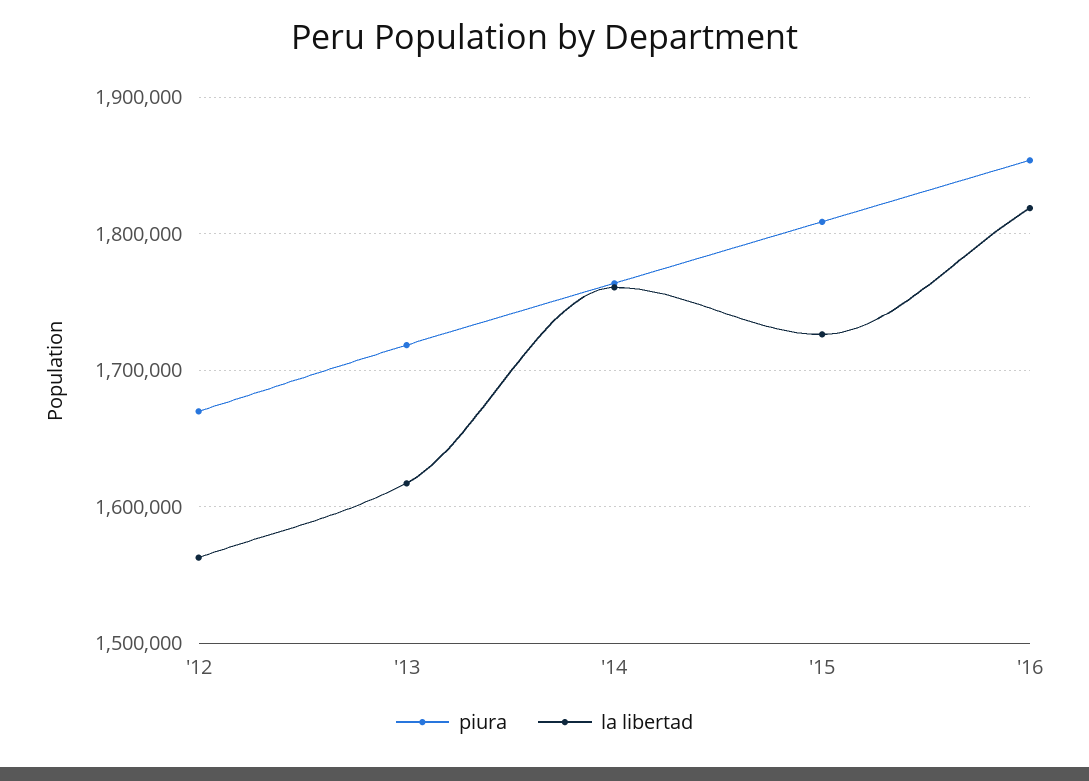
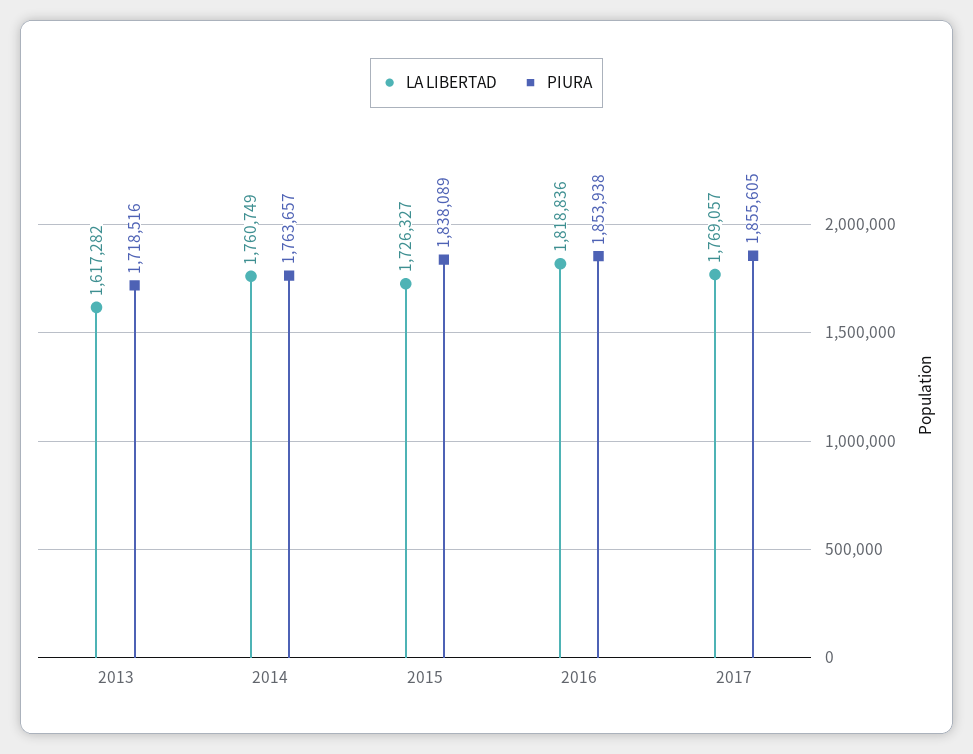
piura, '12: 1670000 -> none
la libertad, '12: 1560000 -> none
piura, '15: 1810000 -> 1838089
la libertad, 2017: none -> 1769057
piura, 2017: none -> 1855605

